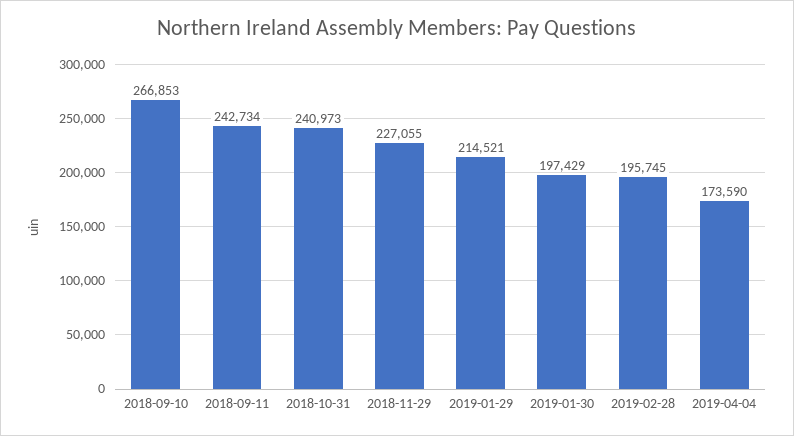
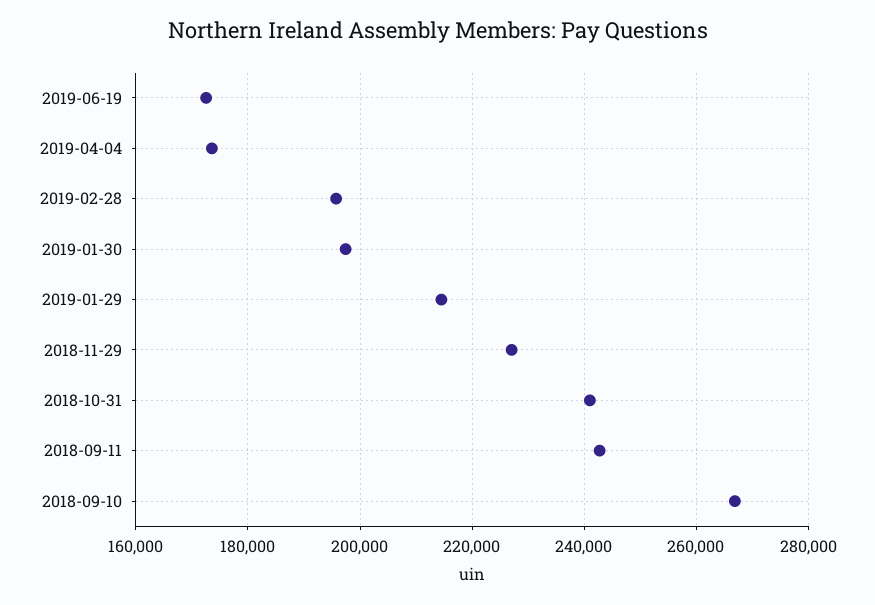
2019-06-19: none -> 172000

